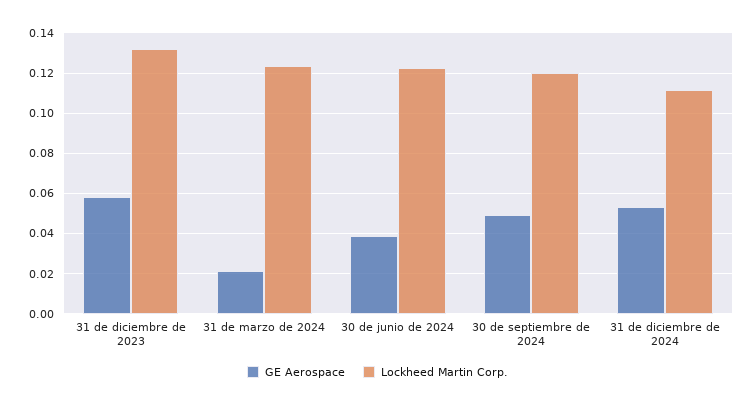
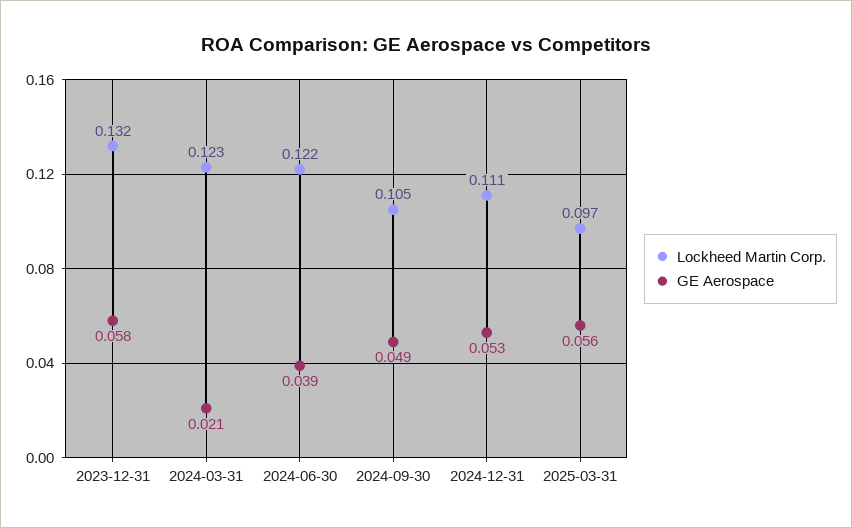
Lockheed Martin Corp., 30 de septiembre de 2024: 0.12 -> 0.105
Lockheed Martin Corp., 2025-03-31: none -> 0.097
GE Aerospace, 2025-03-31: none -> 0.056

